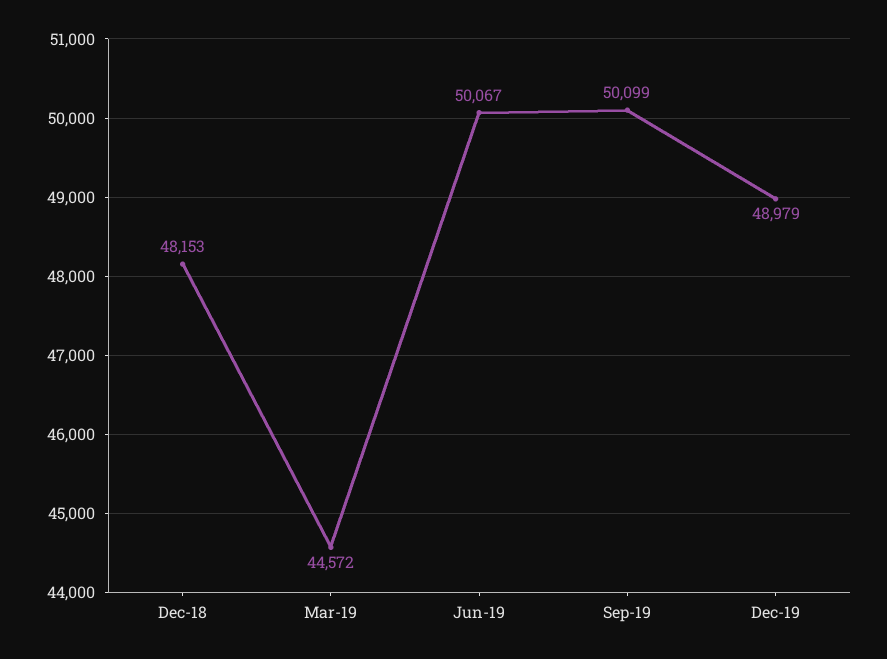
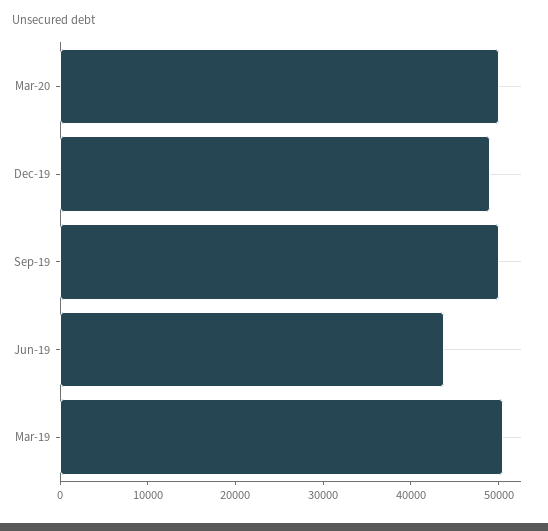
Dec-18: 48153 -> none
Mar-19: 44572 -> 50000
Jun-19: 50067 -> 44000
Mar-20: none -> 50000

